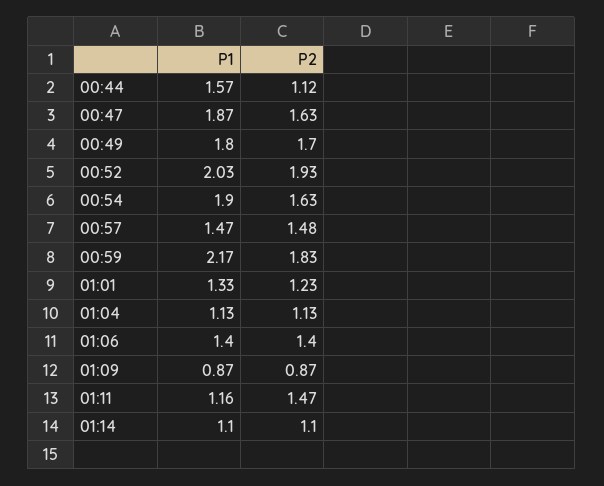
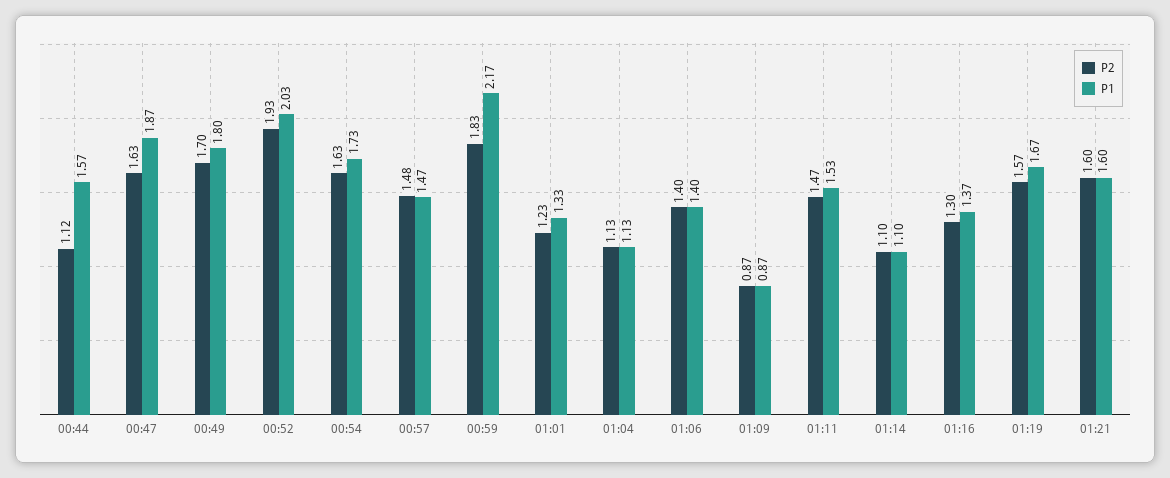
P1, 00:54: 1.9 -> 1.73
P1, 01:11: 1.16 -> 1.53
P2, 01:16: none -> 1.3
P1, 01:16: none -> 1.37
P2, 01:19: none -> 1.57
P1, 01:19: none -> 1.67
P2, 01:21: none -> 1.6
P1, 01:21: none -> 1.6

